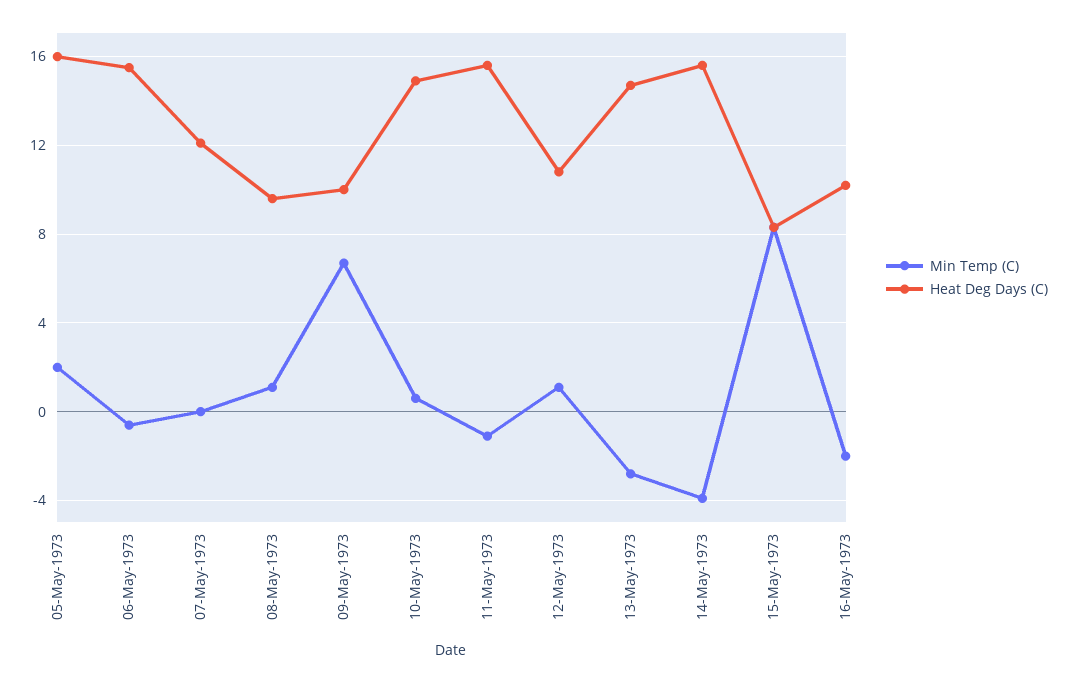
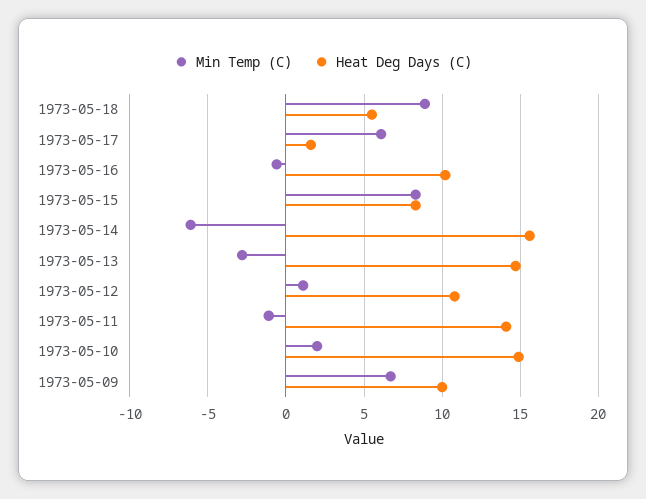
Min Temp (C), 05-May-1973: 2 -> none
Heat Deg Days (C), 05-May-1973: 16 -> none
Min Temp (C), 06-May-1973: -0.5 -> none
Heat Deg Days (C), 06-May-1973: 15.5 -> none
Min Temp (C), 07-May-1973: 0 -> none
Heat Deg Days (C), 07-May-1973: 12 -> none
Min Temp (C), 08-May-1973: 1 -> none
Heat Deg Days (C), 08-May-1973: 9.5 -> none
Min Temp (C), 10-May-1973: 0.5 -> 2
Heat Deg Days (C), 11-May-1973: 15.5 -> 14
Min Temp (C), 14-May-1973: -4 -> -6
Min Temp (C), 16-May-1973: -2 -> -0.5
Min Temp (C), 1973-05-18: none -> 9
Heat Deg Days (C), 1973-05-18: none -> 5.5
Min Temp (C), 1973-05-17: none -> 6
Heat Deg Days (C), 1973-05-17: none -> 1.5

